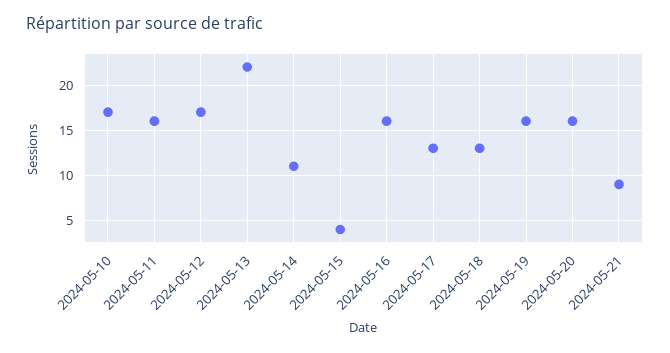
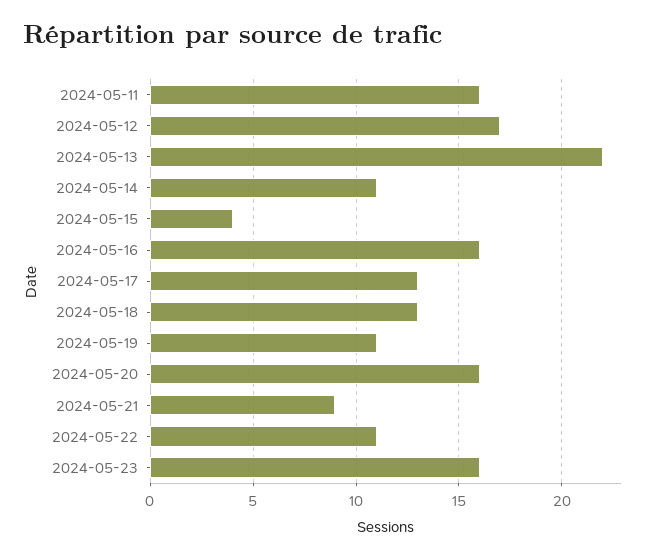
2024-05-10: 17 -> none
2024-05-19: 16 -> 11
2024-05-22: none -> 11
2024-05-23: none -> 16

